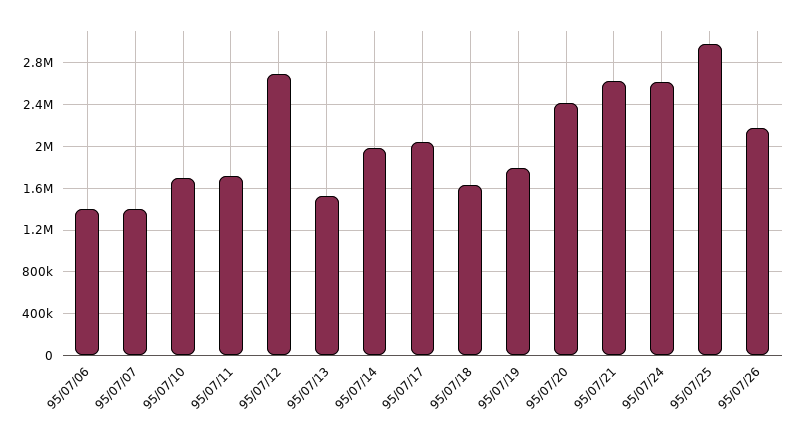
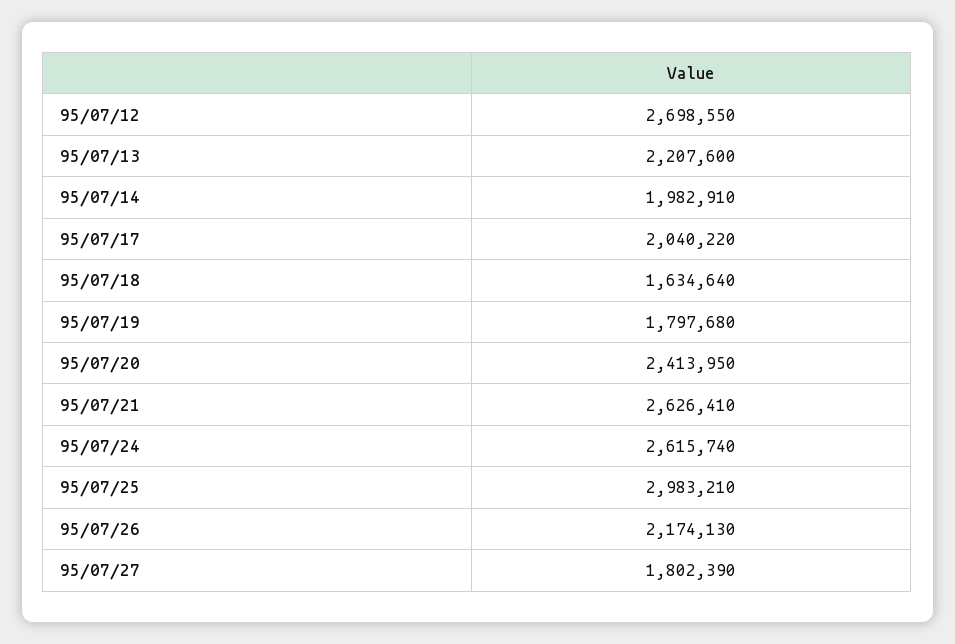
95/07/06: 1400000 -> none
95/07/07: 1400000 -> none
95/07/10: 1700000 -> none
95/07/11: 1700000 -> none
95/07/13: 1500000 -> 2207600
95/07/27: none -> 1802390

